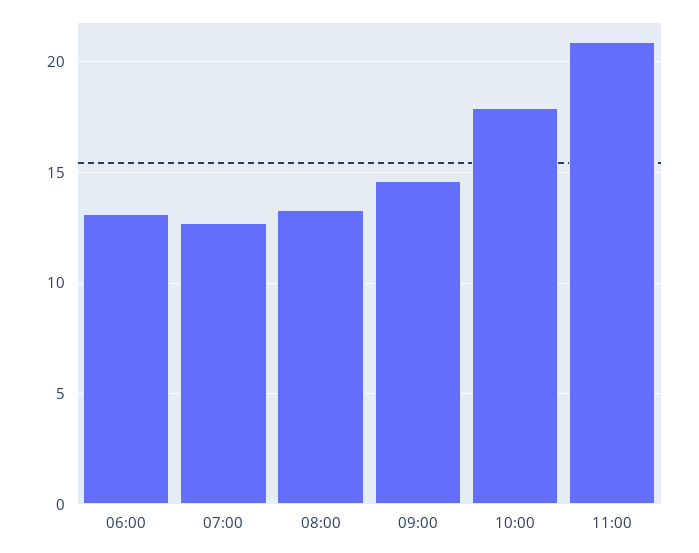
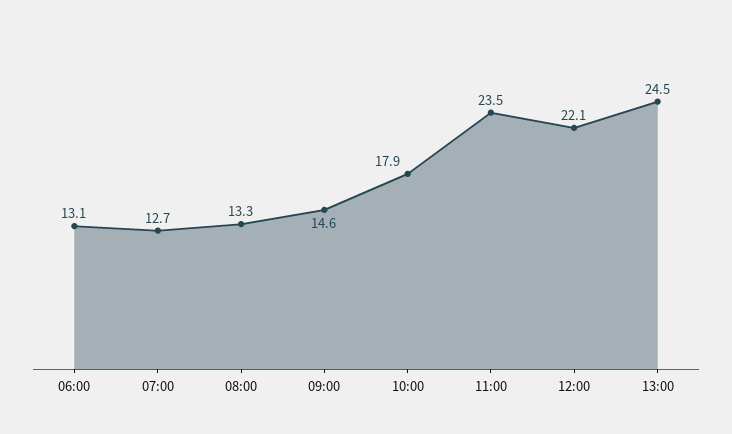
11:00: 21 -> 23.5
12:00: none -> 22.1
13:00: none -> 24.5

